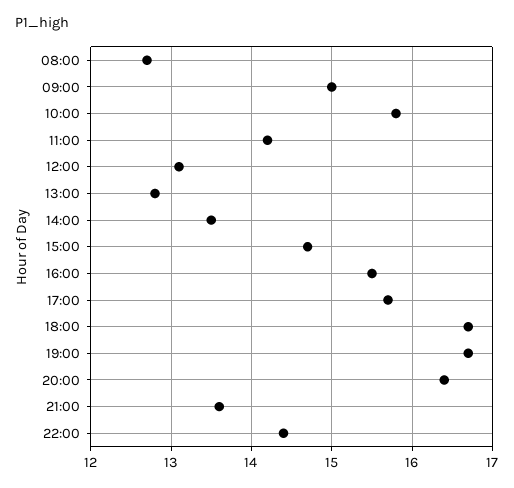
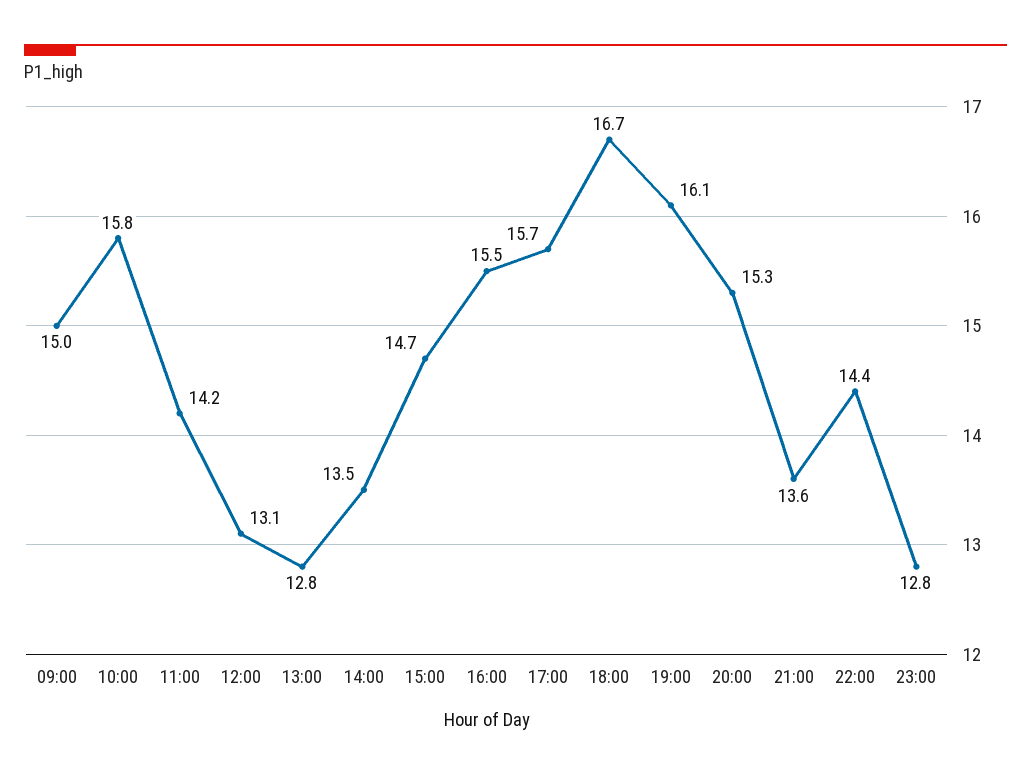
08:00: 12.7 -> none
19:00: 16.7 -> 16.1
20:00: 16.4 -> 15.3
23:00: none -> 12.8

